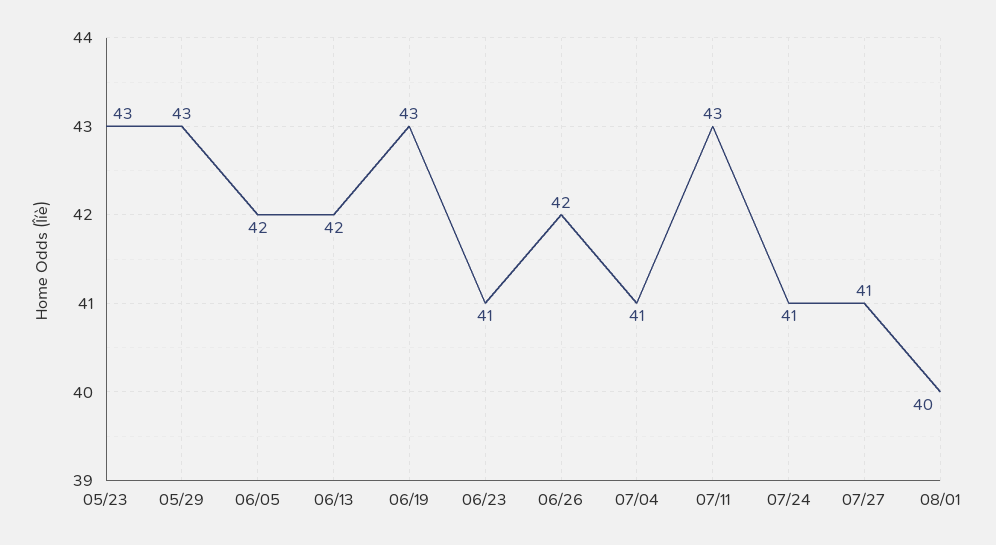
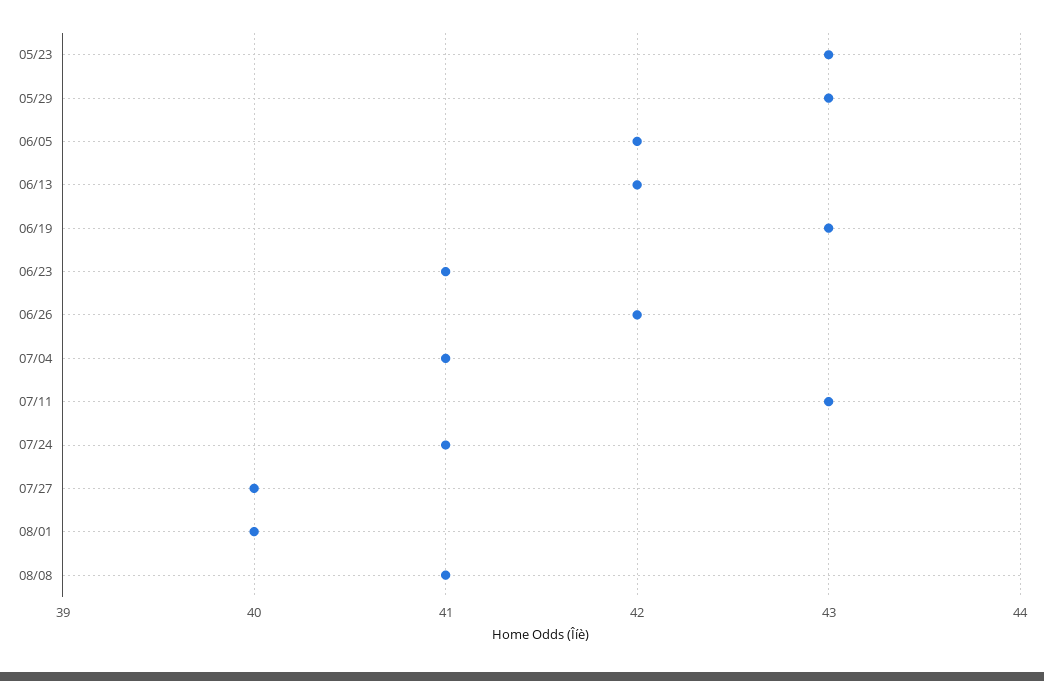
07/27: 41 -> 40
08/08: none -> 41

